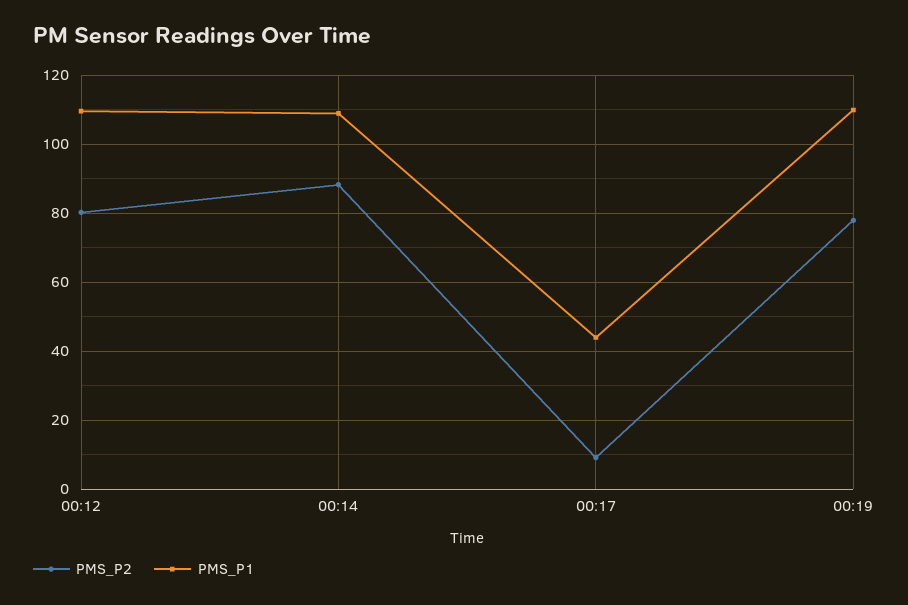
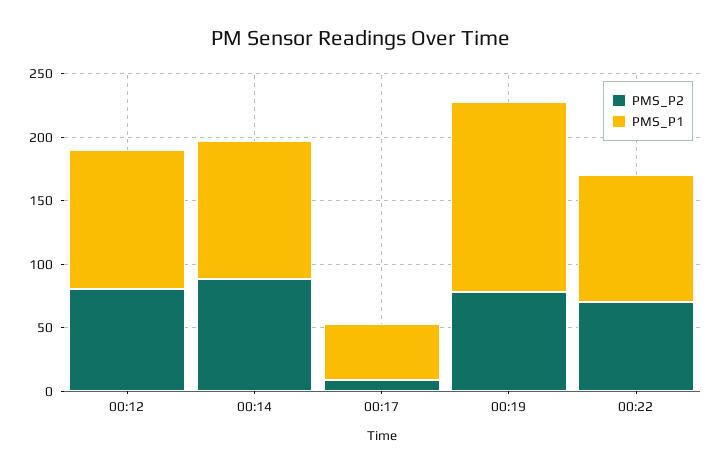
PMS_P1, 00:19: 110 -> 150
PMS_P2, 00:22: none -> 70
PMS_P1, 00:22: none -> 100

